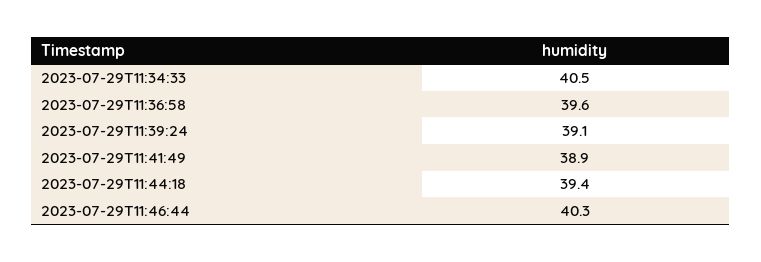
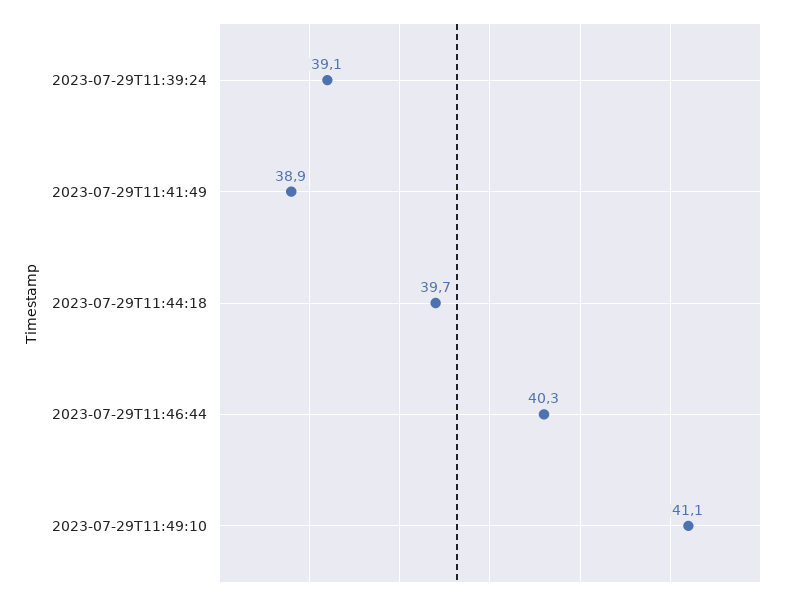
2023-07-29T11:34:33: 40.5 -> none
2023-07-29T11:36:58: 39.6 -> none
2023-07-29T11:44:18: 39.4 -> 39.7
2023-07-29T11:49:10: none -> 41.1

